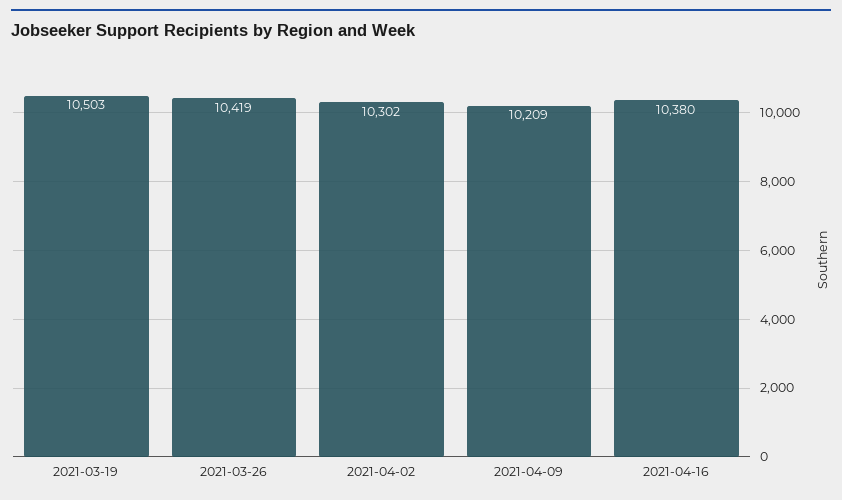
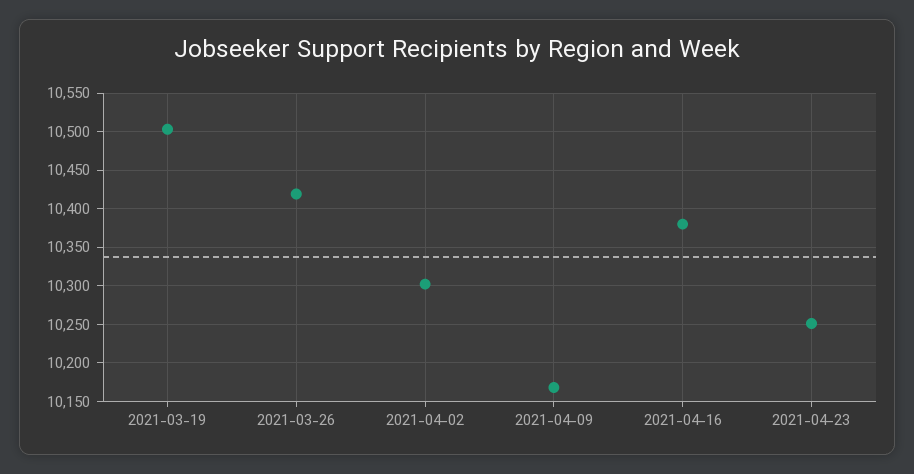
2021-04-09: 10209 -> 10170
2021-04-23: none -> 10250

